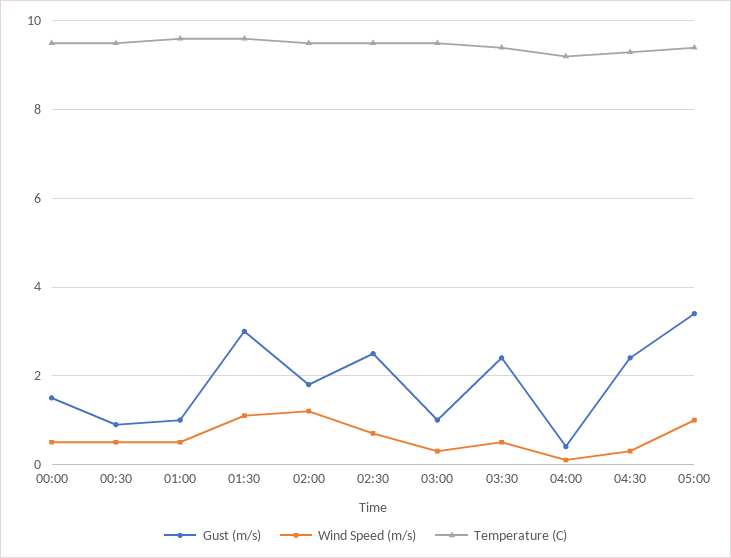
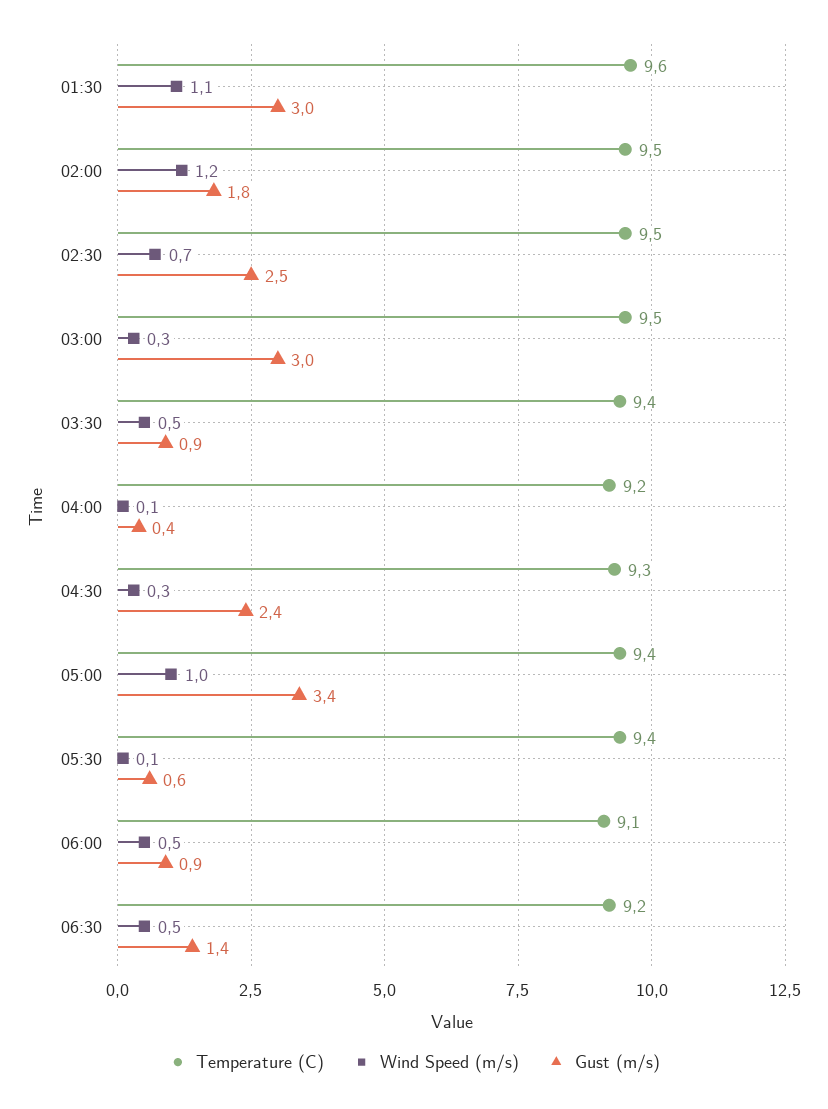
Gust (m/s), 00:00: 1.5 -> none
Wind Speed (m/s), 00:00: 0.5 -> none
Temperature (C), 00:00: 9.5 -> none
Gust (m/s), 00:30: 1 -> none
Wind Speed (m/s), 00:30: 0.5 -> none
Temperature (C), 00:30: 9.5 -> none
Gust (m/s), 01:00: 1 -> none
Wind Speed (m/s), 01:00: 0.5 -> none
Temperature (C), 01:00: 9.5 -> none
Gust (m/s), 03:00: 1 -> 3
Gust (m/s), 03:30: 2.5 -> 0.9
Temperature (C), 05:30: none -> 9.4
Wind Speed (m/s), 05:30: none -> 0.1
Gust (m/s), 05:30: none -> 0.6
Temperature (C), 06:00: none -> 9.1
Wind Speed (m/s), 06:00: none -> 0.5
Gust (m/s), 06:00: none -> 0.9
Temperature (C), 06:30: none -> 9.2
Wind Speed (m/s), 06:30: none -> 0.5
Gust (m/s), 06:30: none -> 1.4

